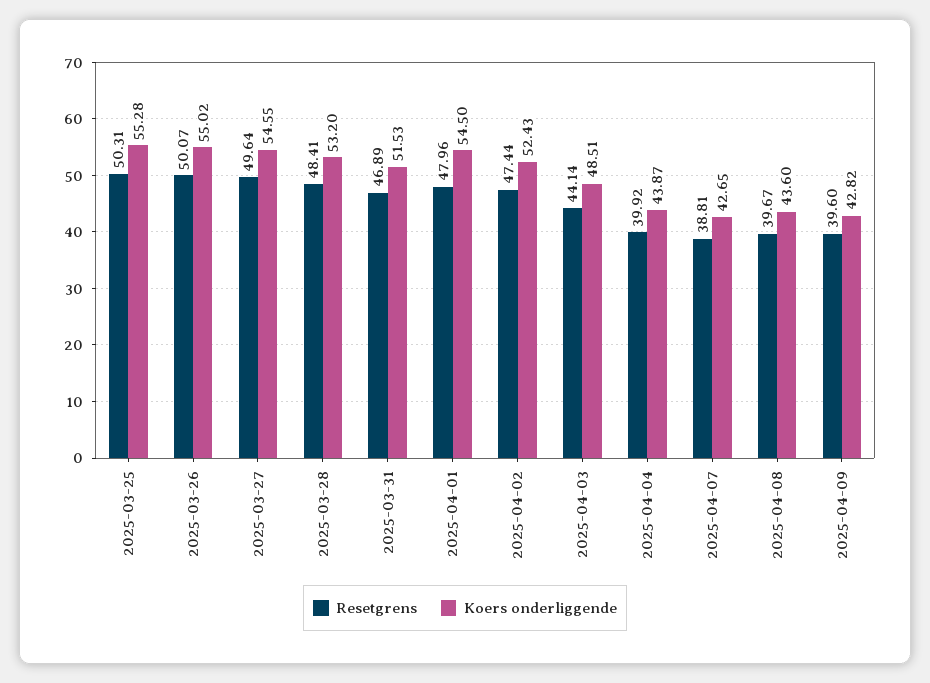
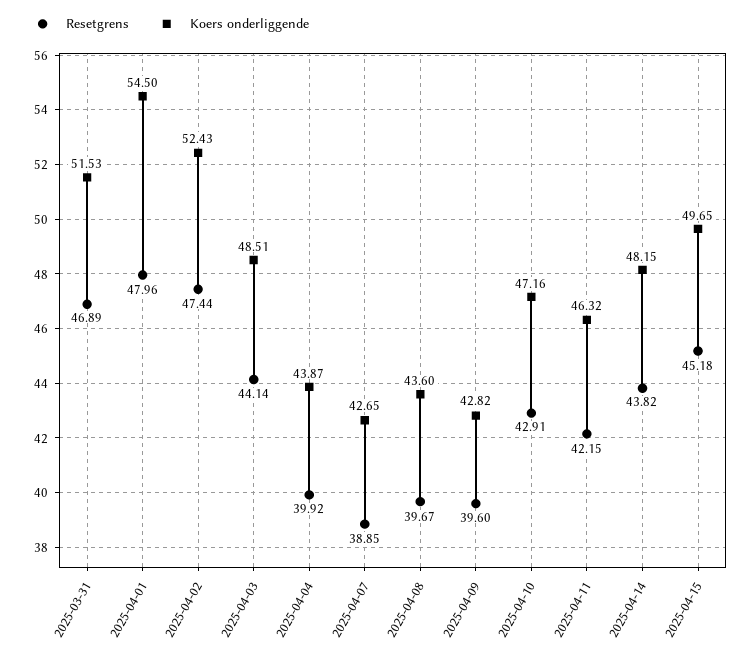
Resetgrens, 2025-03-25: 50.31 -> none
Koers onderliggende, 2025-03-25: 55.28 -> none
Resetgrens, 2025-03-26: 50.07 -> none
Koers onderliggende, 2025-03-26: 55.02 -> none
Resetgrens, 2025-03-27: 49.64 -> none
Koers onderliggende, 2025-03-27: 54.55 -> none
Resetgrens, 2025-03-28: 48.41 -> none
Koers onderliggende, 2025-03-28: 53.2 -> none
Resetgrens, 2025-04-07: 38.81 -> 38.85
Resetgrens, 2025-04-10: none -> 42.91
Koers onderliggende, 2025-04-10: none -> 47.16
Resetgrens, 2025-04-11: none -> 42.15
Koers onderliggende, 2025-04-11: none -> 46.32
Resetgrens, 2025-04-14: none -> 43.82
Koers onderliggende, 2025-04-14: none -> 48.15
Resetgrens, 2025-04-15: none -> 45.18
Koers onderliggende, 2025-04-15: none -> 49.65

